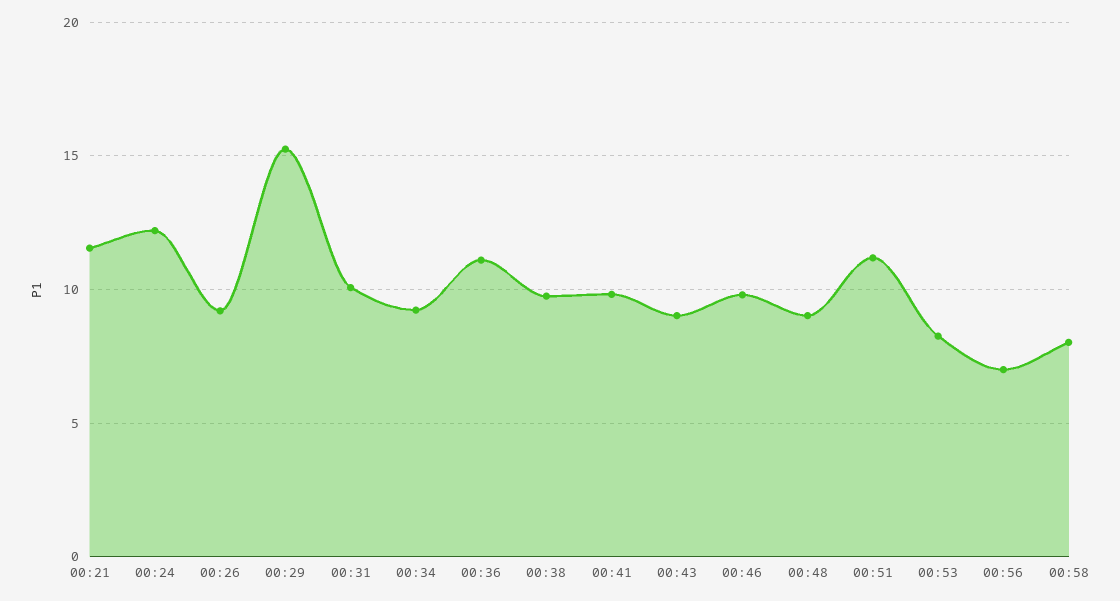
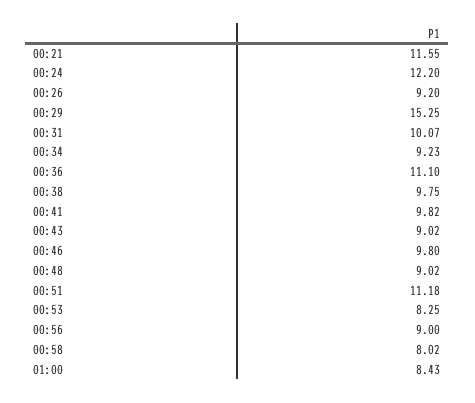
00:56: 7 -> 9
01:00: none -> 8.43

